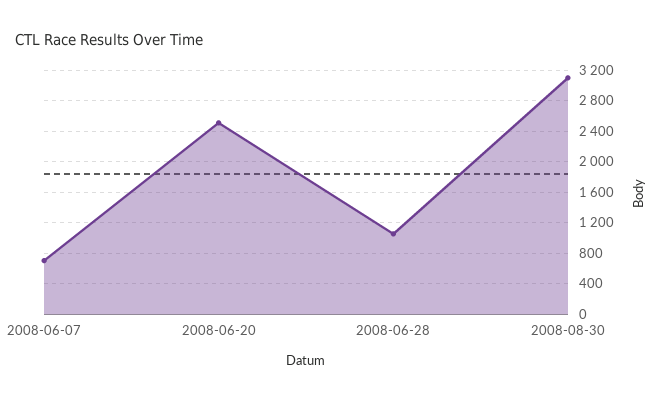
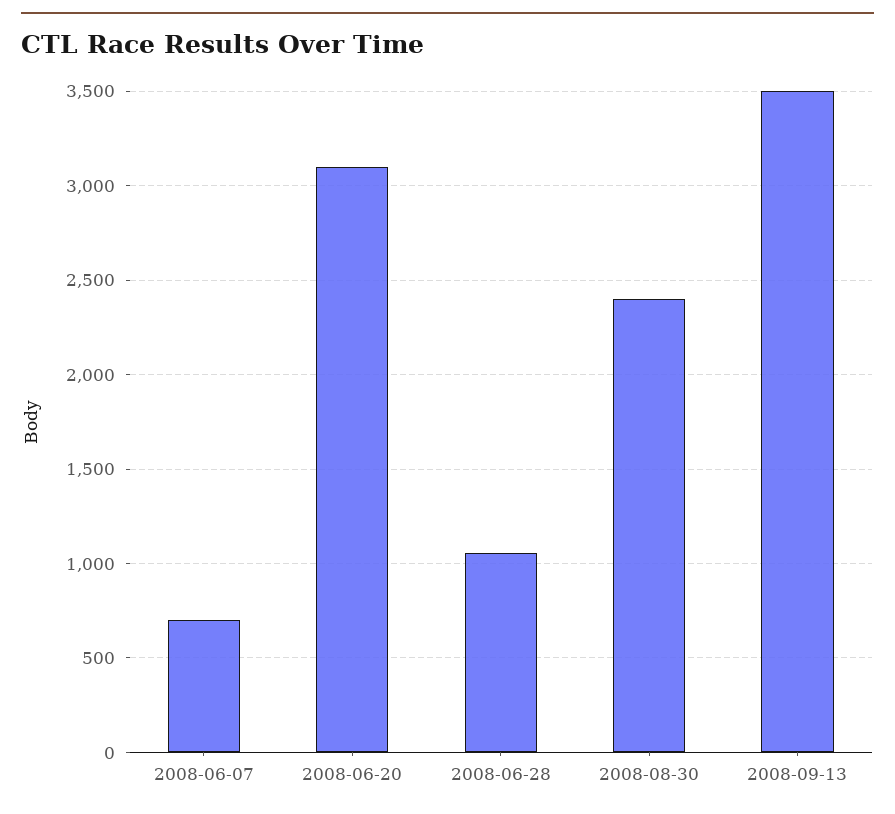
2008-06-20: 2500 -> 3100
2008-08-30: 3100 -> 2400
2008-09-13: none -> 3500

